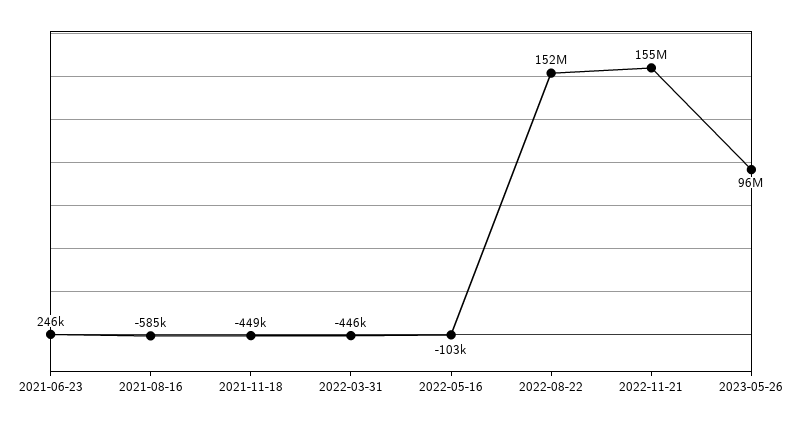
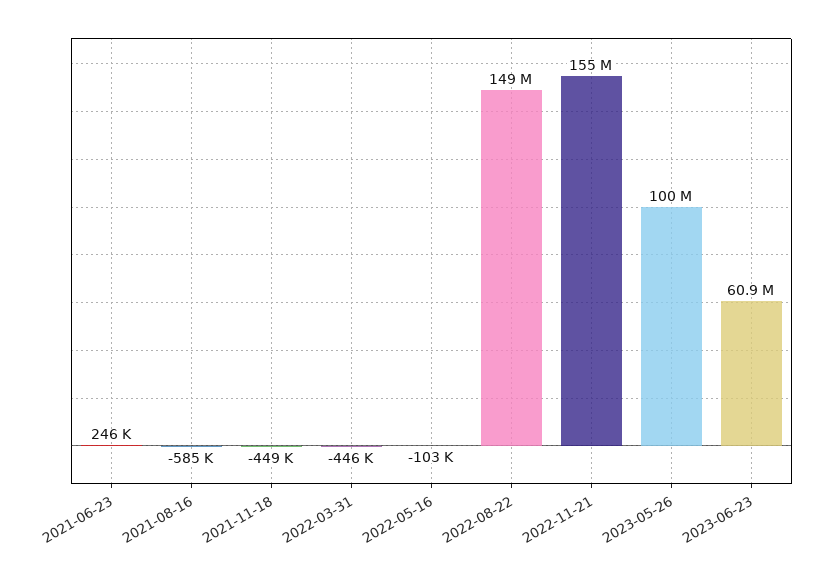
2022-08-22: 152000000 -> 149000000
2023-05-26: 96000000 -> 100000000
2023-06-23: none -> 60900000

